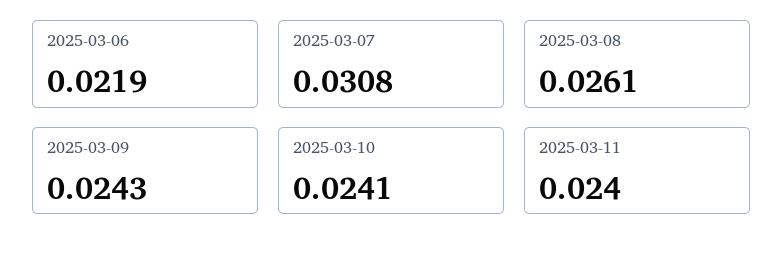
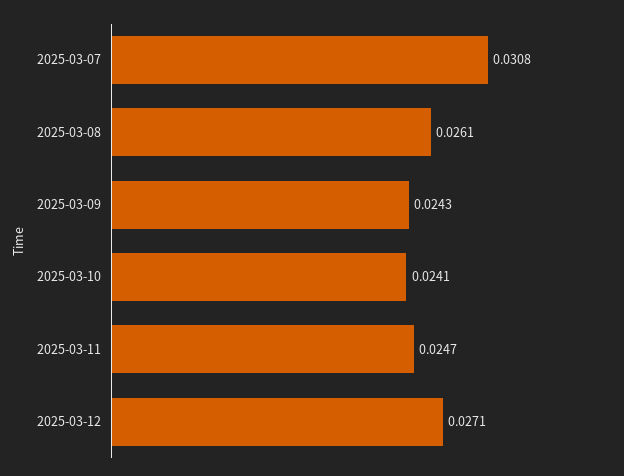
2025-03-06: 0.0219 -> none
2025-03-11: 0.024 -> 0.0247
2025-03-12: none -> 0.0271

